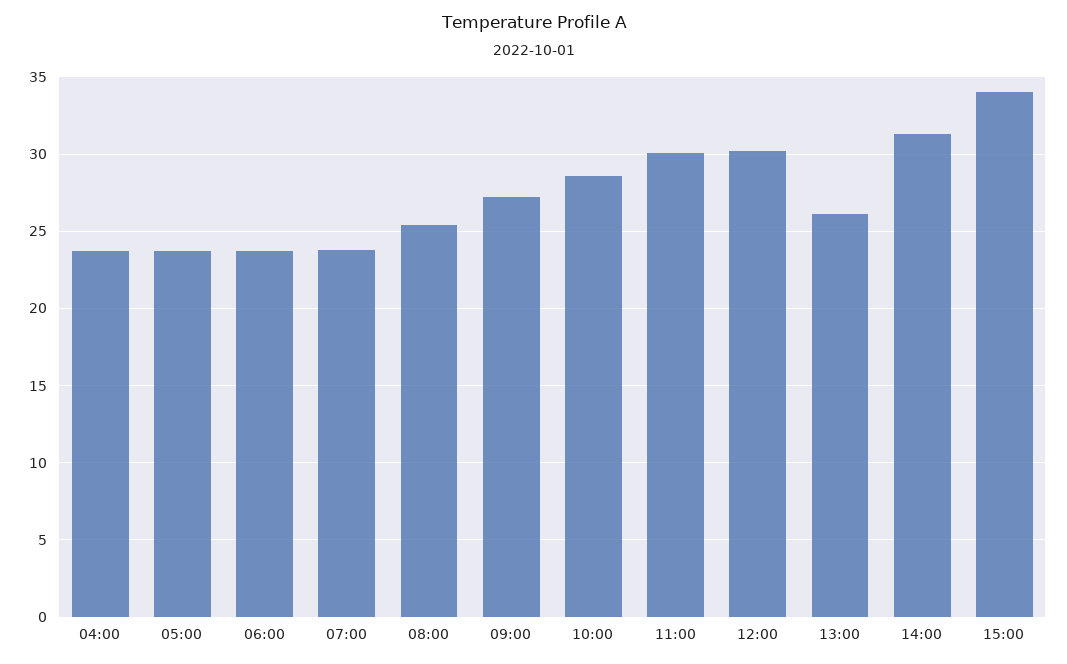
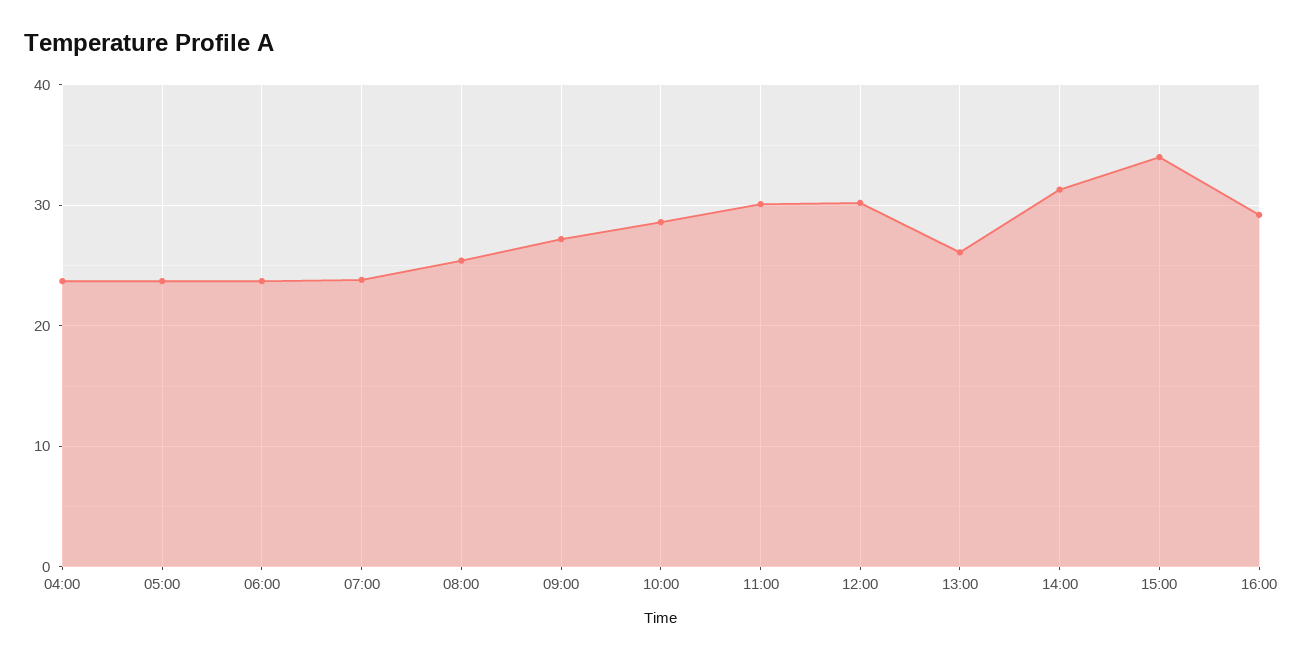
16:00: none -> 29

